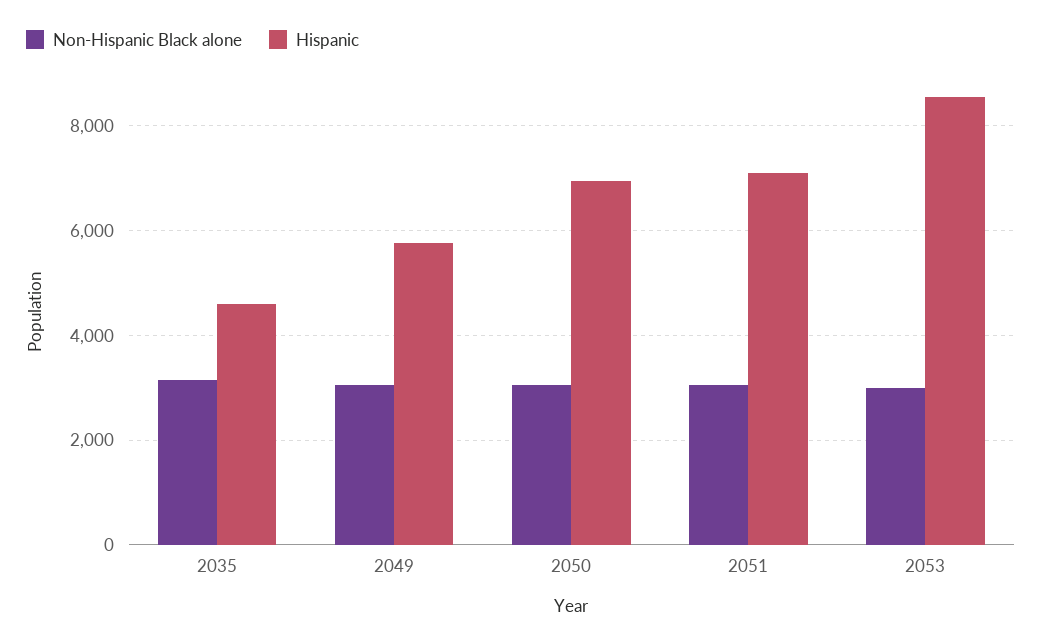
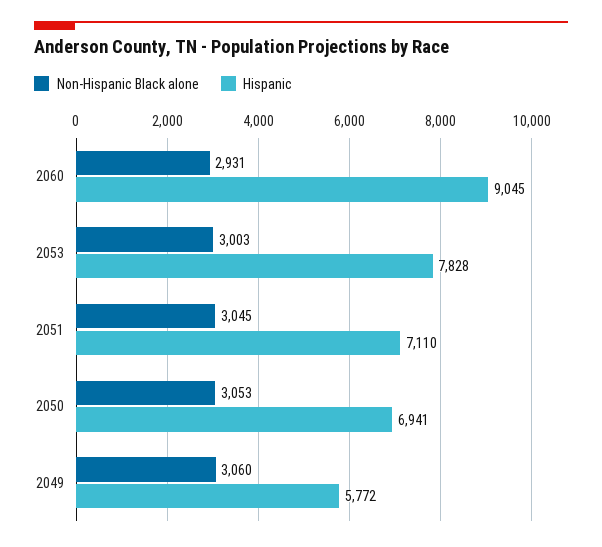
Non-Hispanic Black alone, 2035: 3200 -> none
Hispanic, 2035: 4600 -> none
Hispanic, 2053: 8600 -> 7828
Non-Hispanic Black alone, 2060: none -> 2931
Hispanic, 2060: none -> 9045

